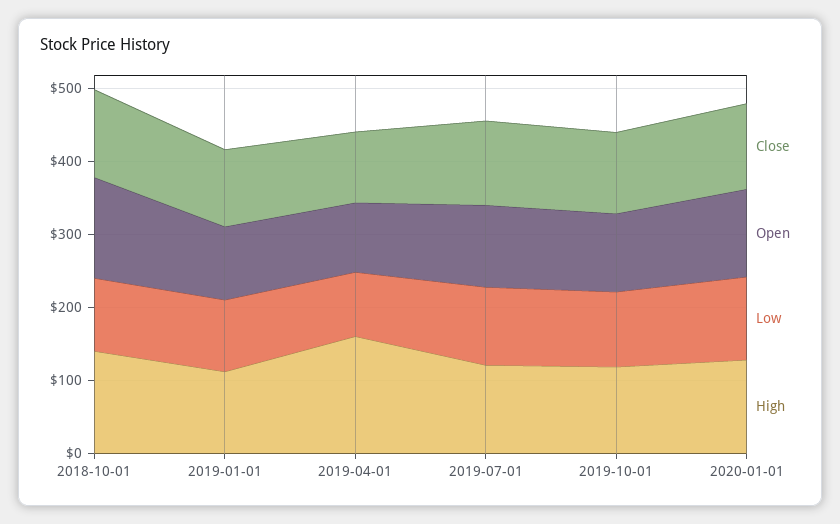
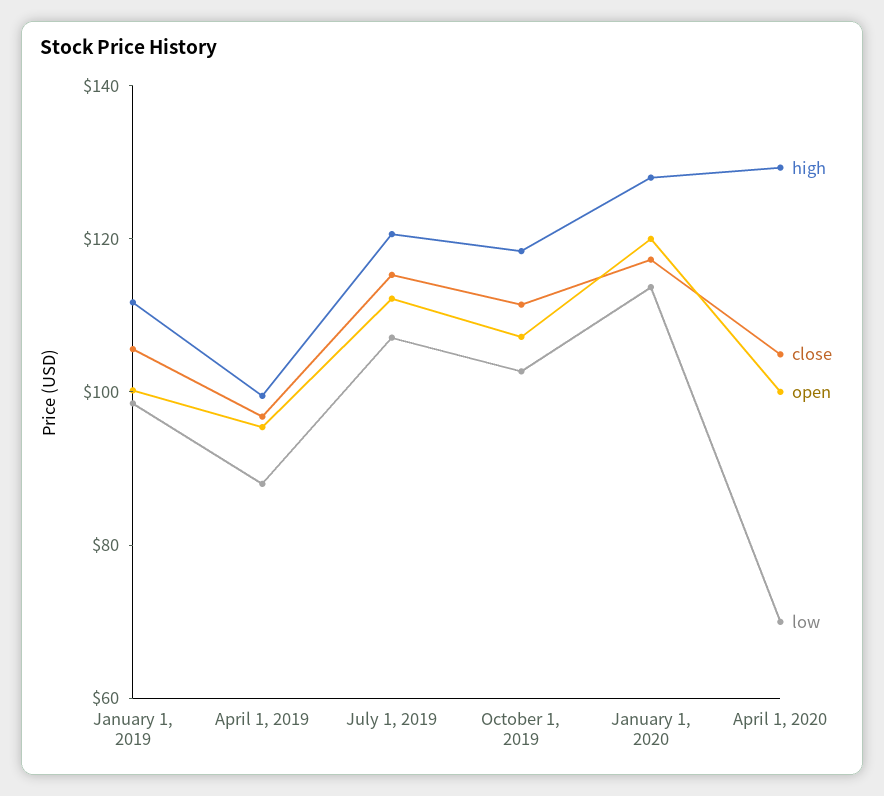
Close, 2018-10-01: 120 -> none
Open, 2018-10-01: 140 -> none
Low, 2018-10-01: 100 -> none
High, 2018-10-01: 140 -> none
High, 2019-04-01: 160 -> 100
High, April 1, 2020: none -> 130
Close, April 1, 2020: none -> 105
Open, April 1, 2020: none -> 100
Low, April 1, 2020: none -> 70

